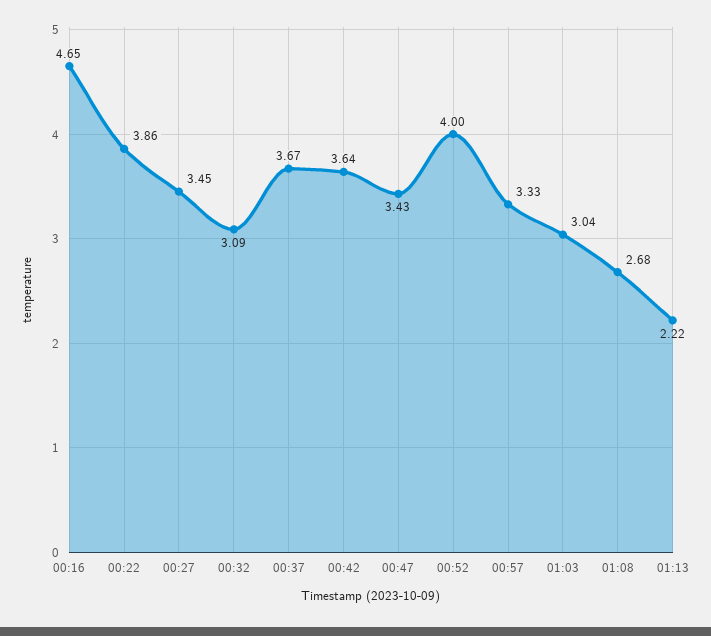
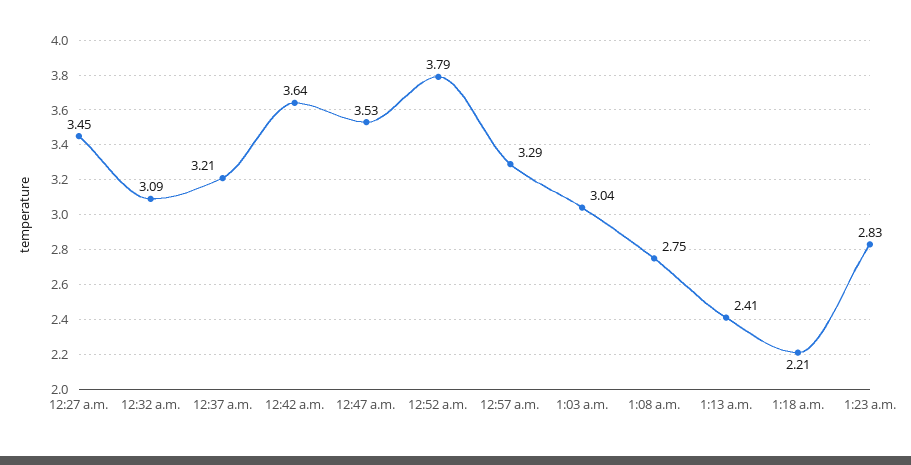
00:16: 4.65 -> none
00:22: 3.86 -> none
00:37: 3.67 -> 3.21
00:47: 3.43 -> 3.53
00:52: 4 -> 3.79
00:57: 3.33 -> 3.29
01:08: 2.68 -> 2.75
01:13: 2.22 -> 2.41
1:18 a.m.: none -> 2.21
1:23 a.m.: none -> 2.83

